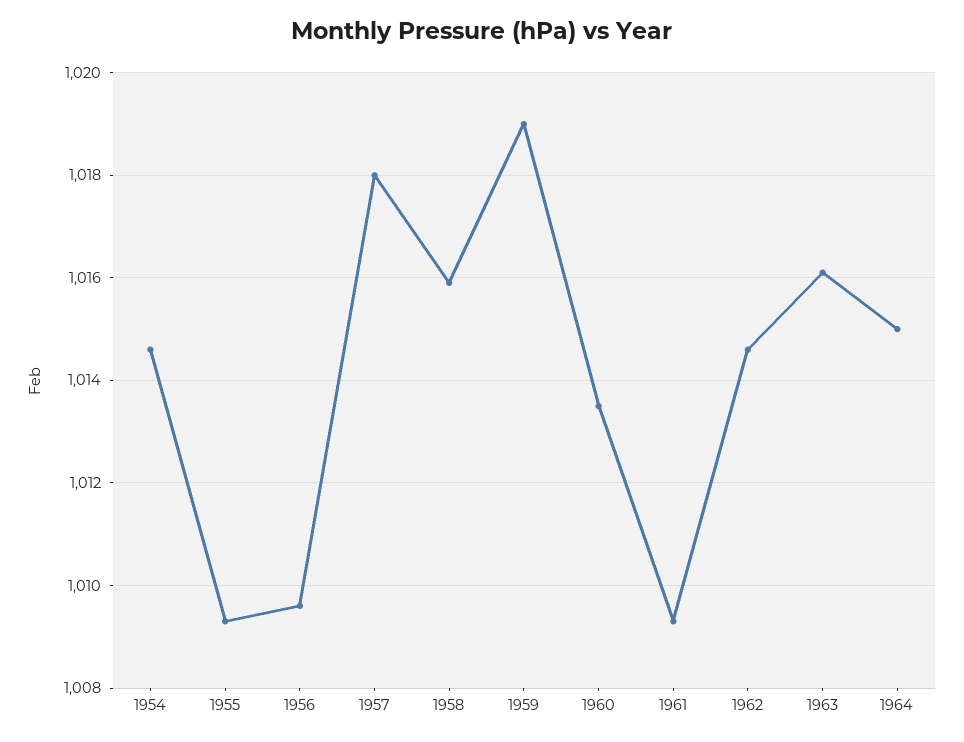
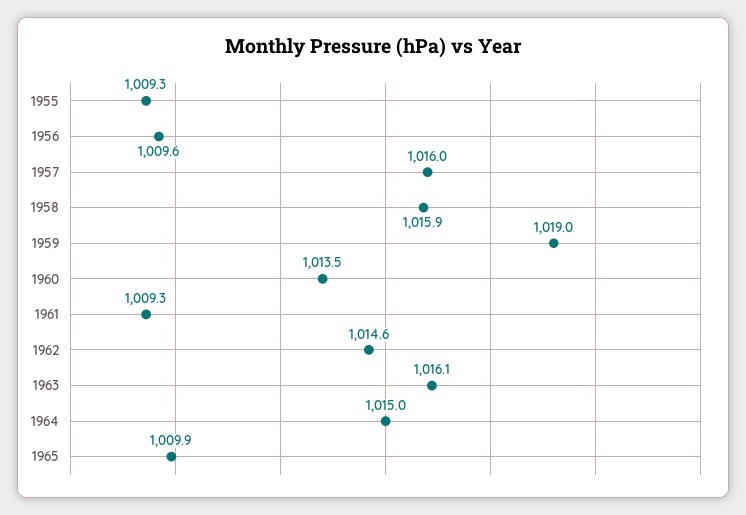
1954: 1014.5 -> none
1957: 1018 -> 1016
1965: none -> 1009.9

